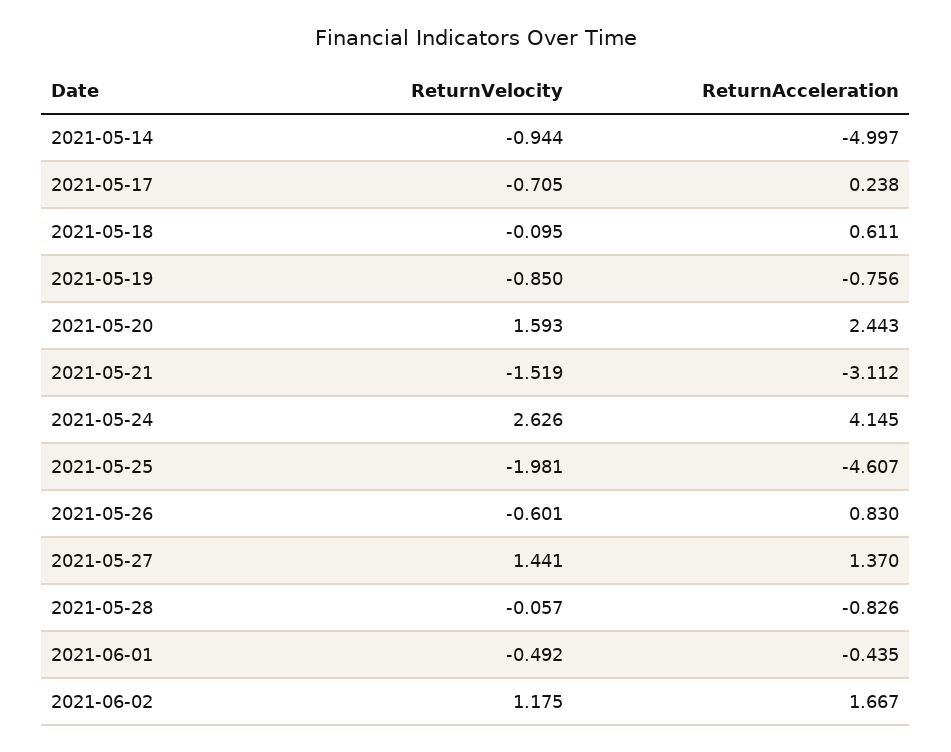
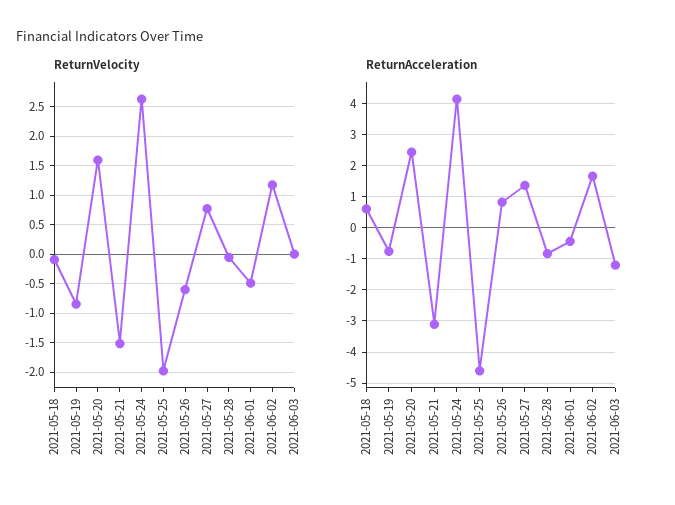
ReturnVelocity, 2021-05-14: -0.944 -> none
ReturnAcceleration, 2021-05-14: -4.997 -> none
ReturnVelocity, 2021-05-17: -0.705 -> none
ReturnAcceleration, 2021-05-17: 0.238 -> none
ReturnVelocity, 2021-05-27: 1.441 -> 0.75
ReturnVelocity, 2021-06-03: none -> 0
ReturnAcceleration, 2021-06-03: none -> -1.2

